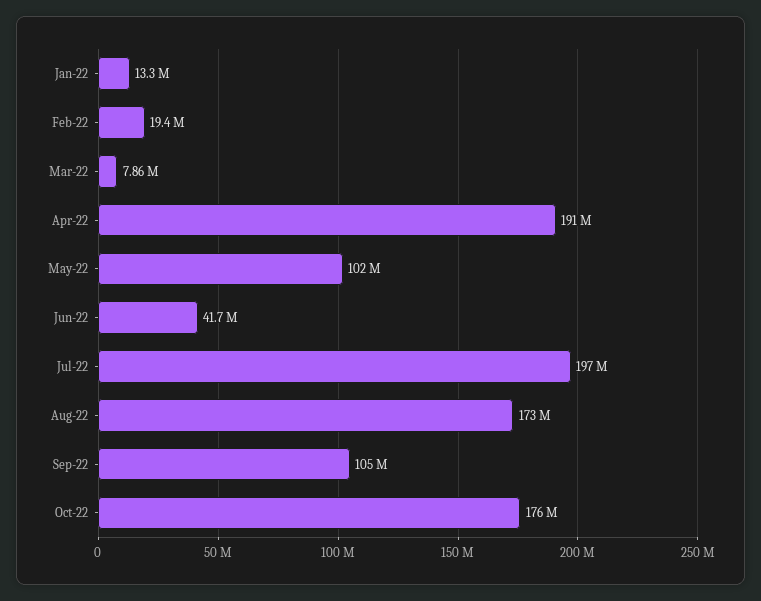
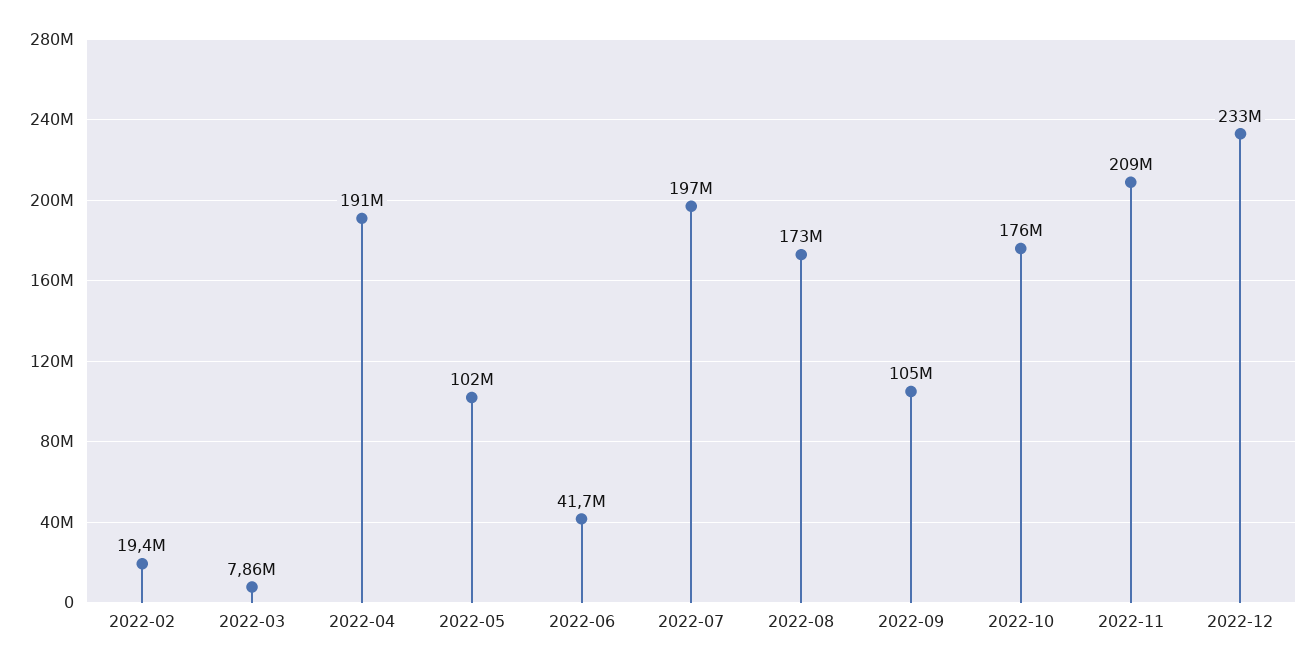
Jan-22: 13300000 -> none
2022-11: none -> 209000000
2022-12: none -> 233000000

